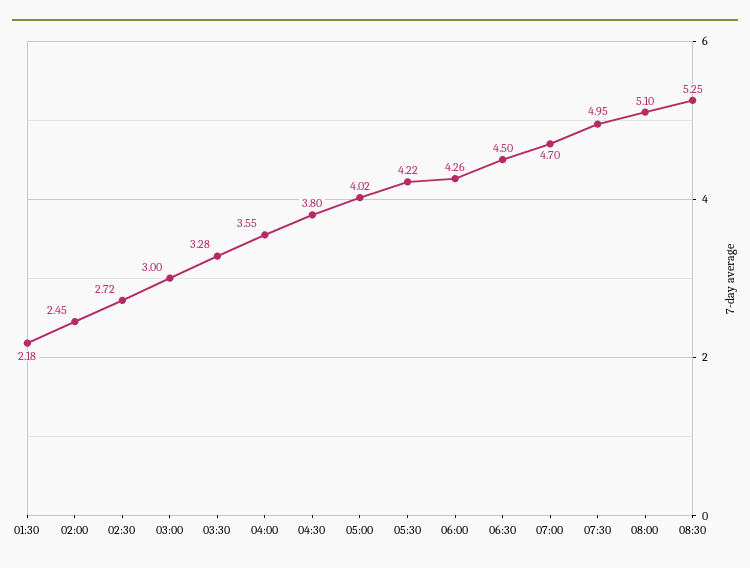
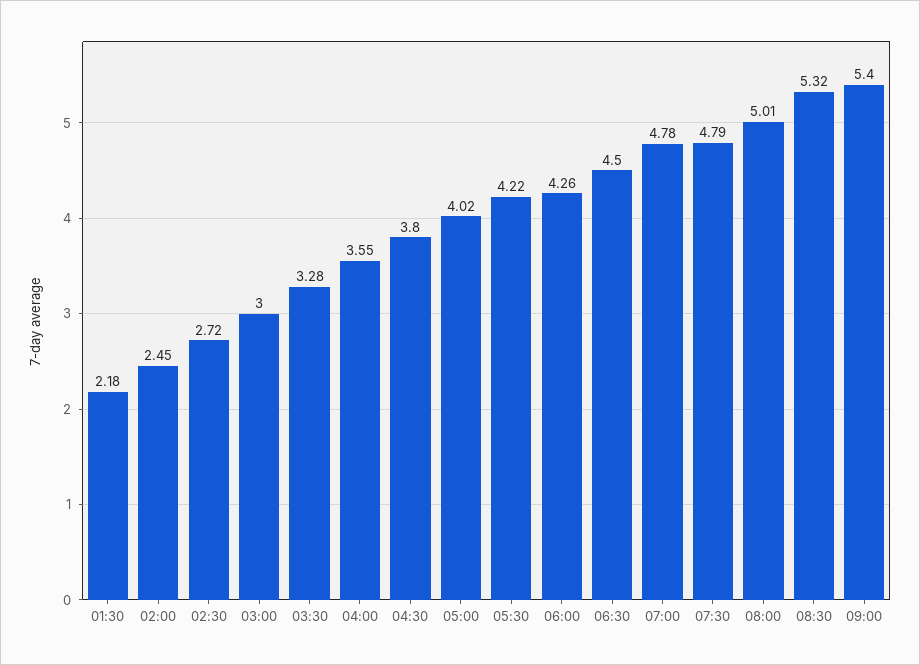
07:00: 4.7 -> 4.78
07:30: 4.95 -> 4.79
08:00: 5.1 -> 5.01
08:30: 5.25 -> 5.32
09:00: none -> 5.4

